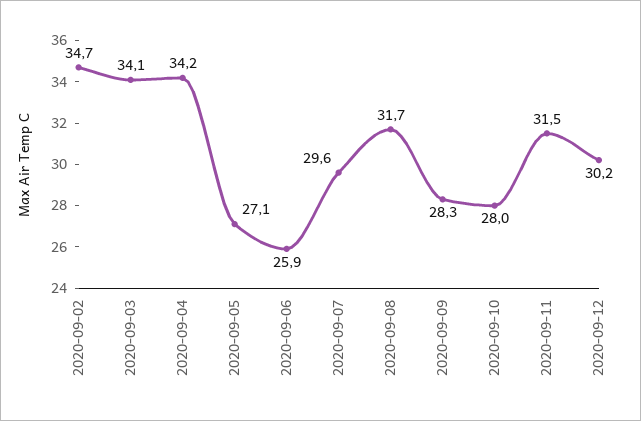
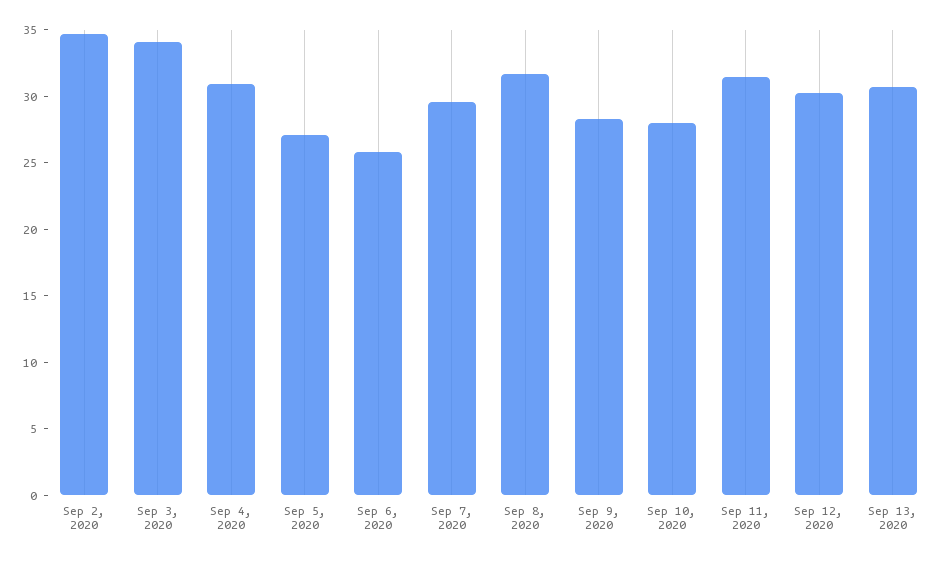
2020-09-04: 34.2 -> 31
Sep 13, 2020: none -> 31

